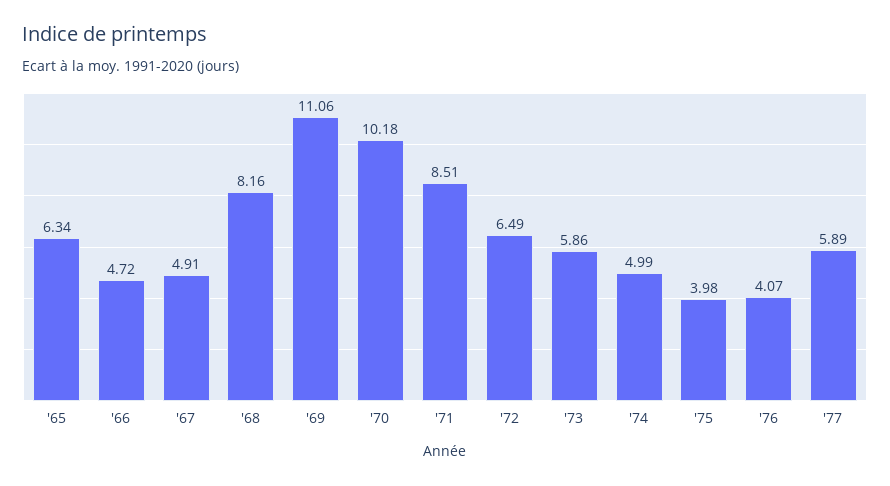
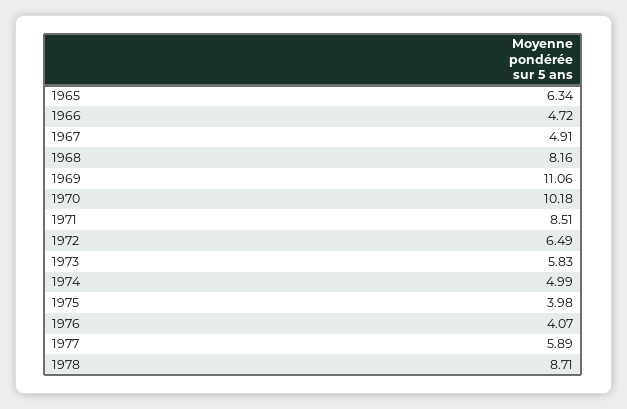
'73: 5.86 -> 5.83
1978: none -> 8.71

